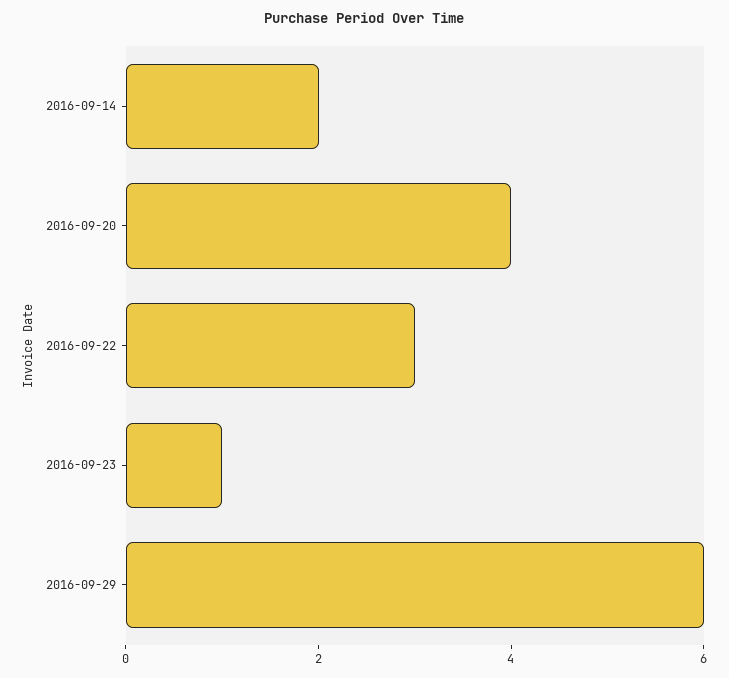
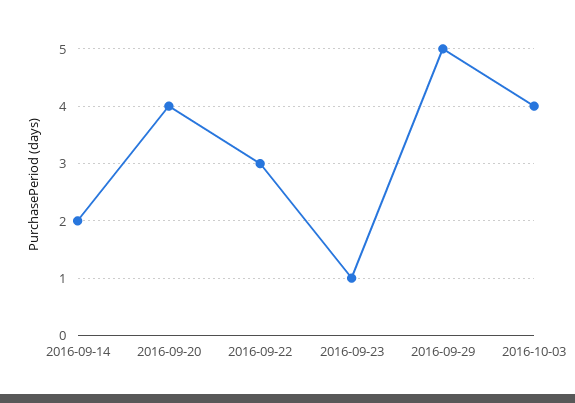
2016-09-29: 6 -> 5
2016-10-03: none -> 4

